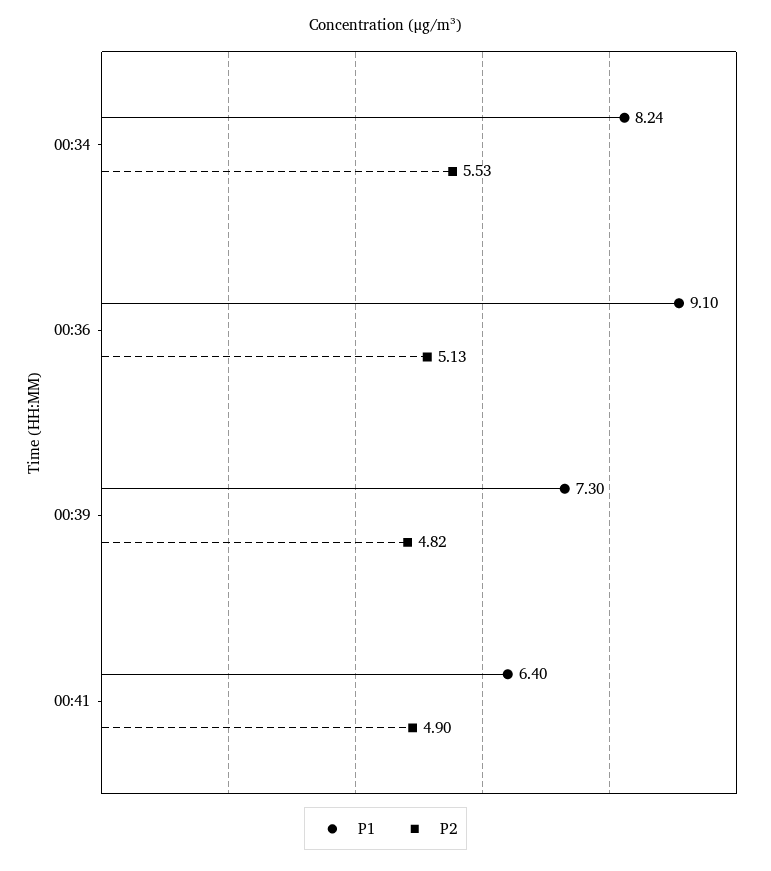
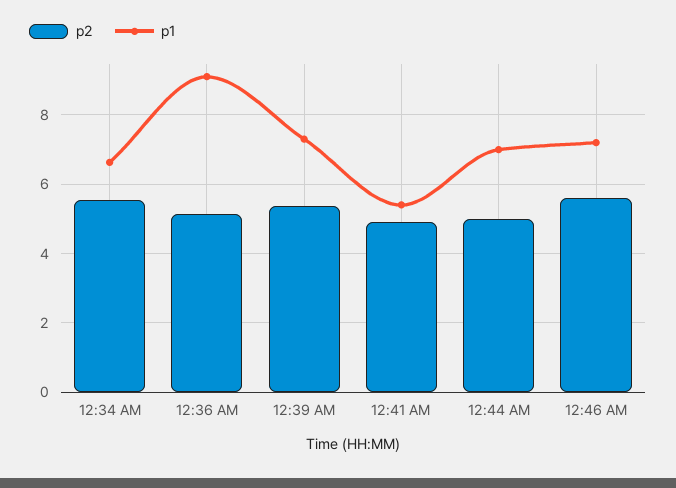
P1, 00:34: 8.24 -> 6.6
P2, 00:39: 4.82 -> 5.4
P1, 00:41: 6.4 -> 5.4
P2, 12:44 AM: none -> 5
P1, 12:44 AM: none -> 7
P2, 12:46 AM: none -> 5.6
P1, 12:46 AM: none -> 7.2

